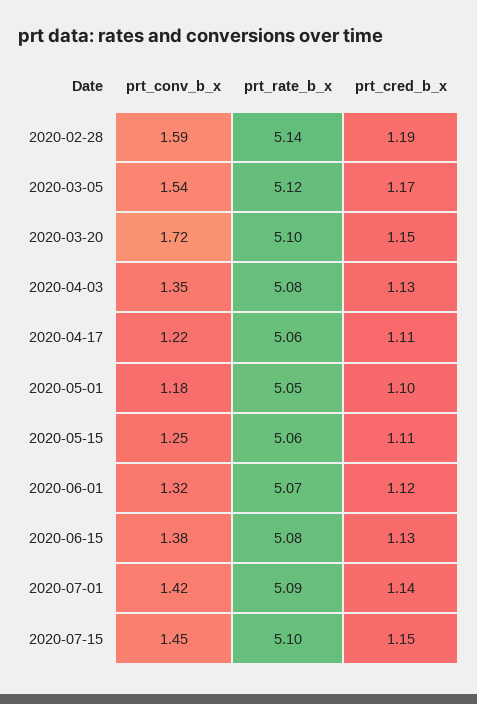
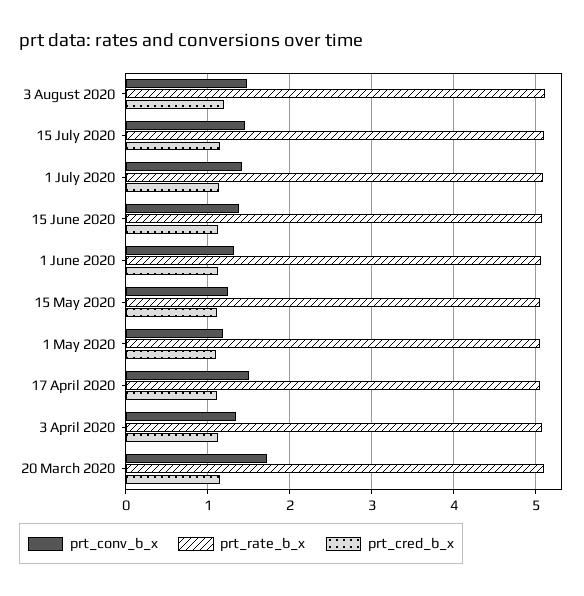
prt_conv_b_x, 2020-02-28: 1.59 -> none
prt_rate_b_x, 2020-02-28: 5.14 -> none
prt_cred_b_x, 2020-02-28: 1.19 -> none
prt_conv_b_x, 2020-03-05: 1.54 -> none
prt_rate_b_x, 2020-03-05: 5.12 -> none
prt_cred_b_x, 2020-03-05: 1.17 -> none
prt_conv_b_x, 2020-04-17: 1.22 -> 1.5
prt_conv_b_x, 3 August 2020: none -> 1.5
prt_rate_b_x, 3 August 2020: none -> 5.1
prt_cred_b_x, 3 August 2020: none -> 1.2

